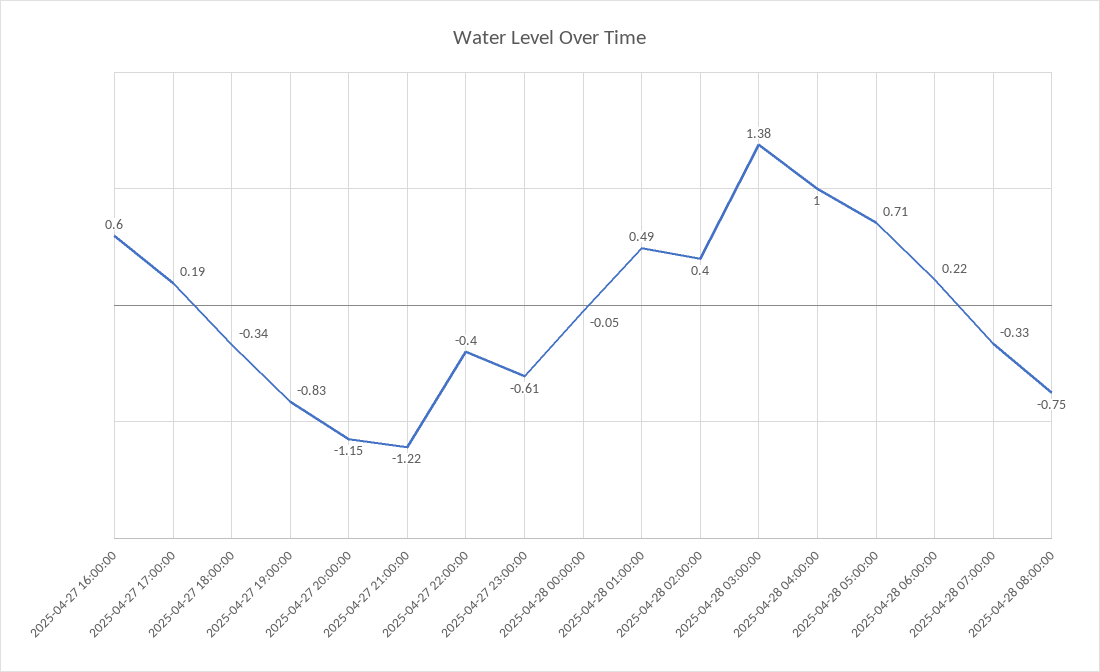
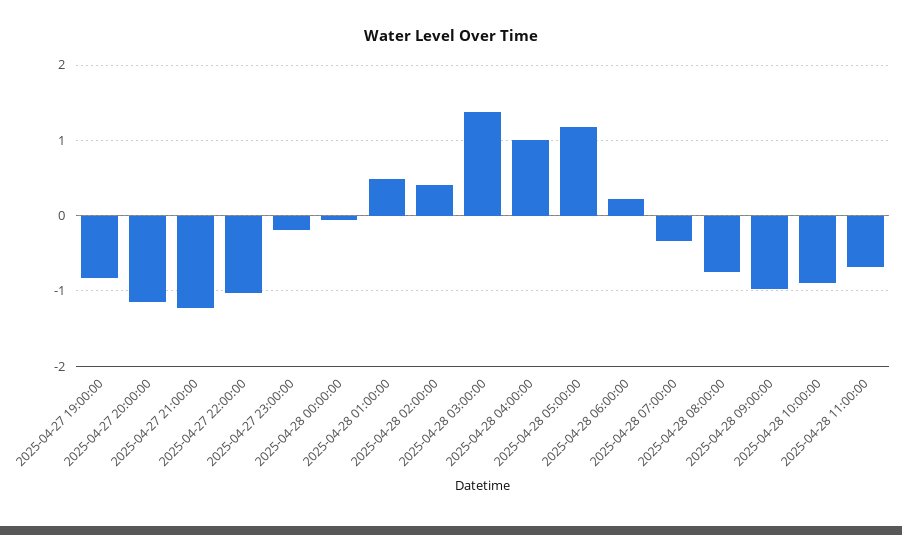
2025-04-27 16:00:00: 0.6 -> none
2025-04-27 17:00:00: 0.19 -> none
2025-04-27 18:00:00: -0.34 -> none
2025-04-27 22:00:00: -0.4 -> -1
2025-04-27 23:00:00: -0.61 -> -0.2
2025-04-28 05:00:00: 0.71 -> 1.2
2025-04-28 09:00:00: none -> -1
2025-04-28 10:00:00: none -> -0.9
2025-04-28 11:00:00: none -> -0.7

